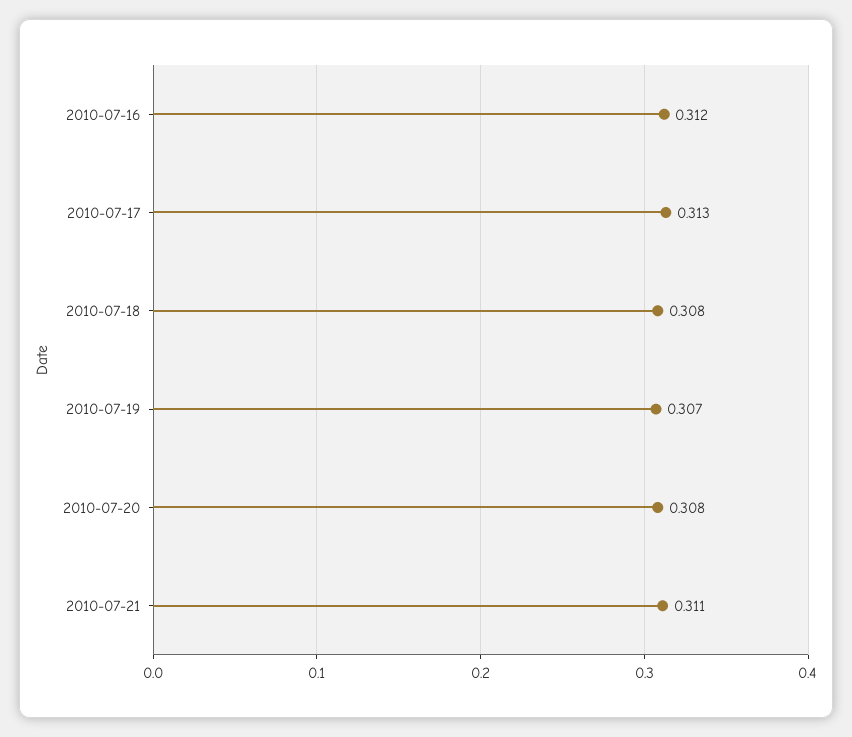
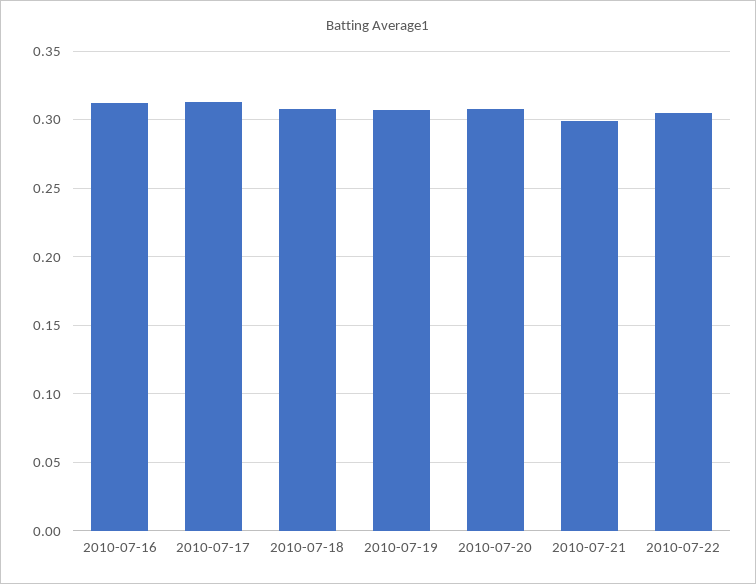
2010-07-21: 0.311 -> 0.3
2010-07-22: none -> 0.305

